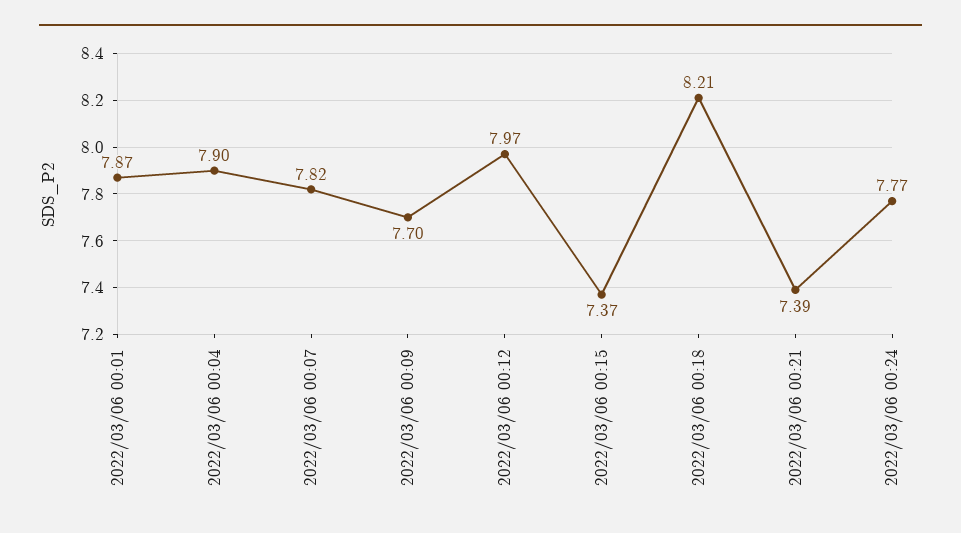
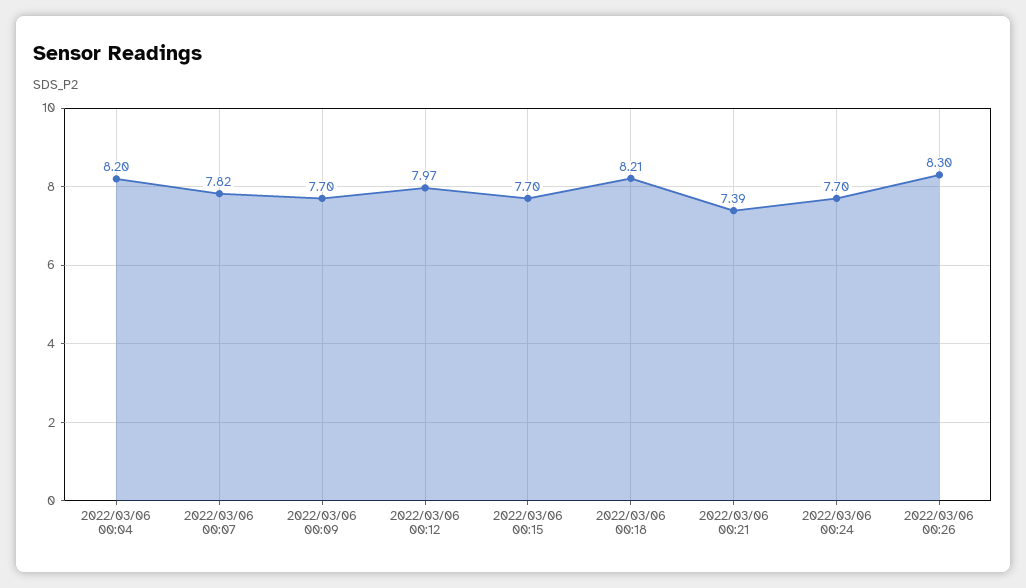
2022/03/06 00:01: 7.87 -> none
2022/03/06 00:04: 7.9 -> 8.2
2022/03/06 00:15: 7.37 -> 7.7
2022/03/06 00:24: 7.77 -> 7.7
2022/03/06 00:26: none -> 8.3

